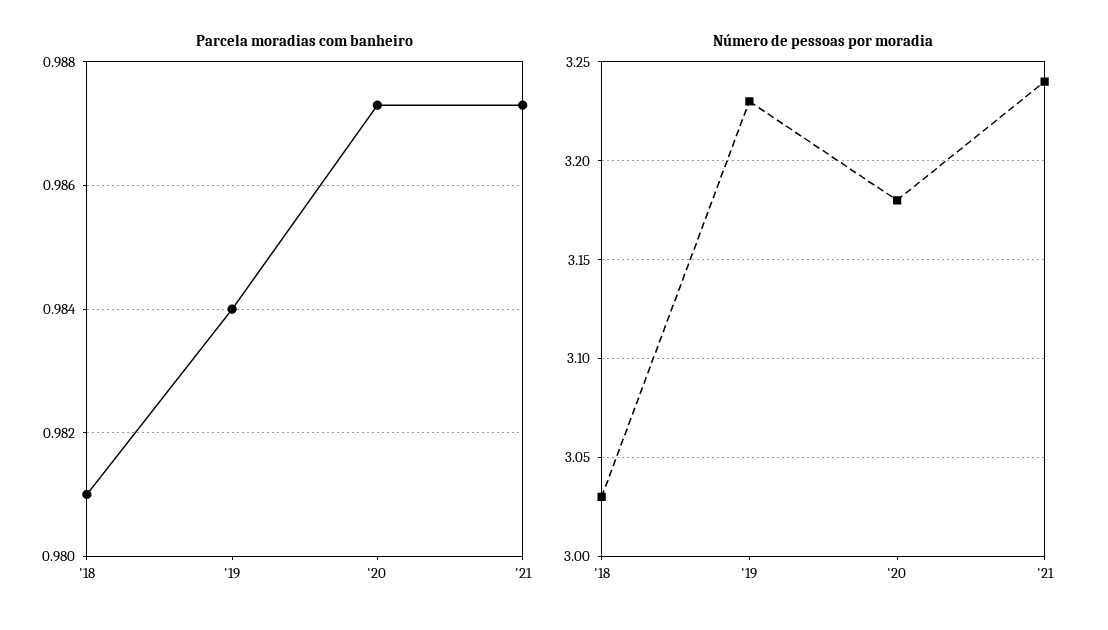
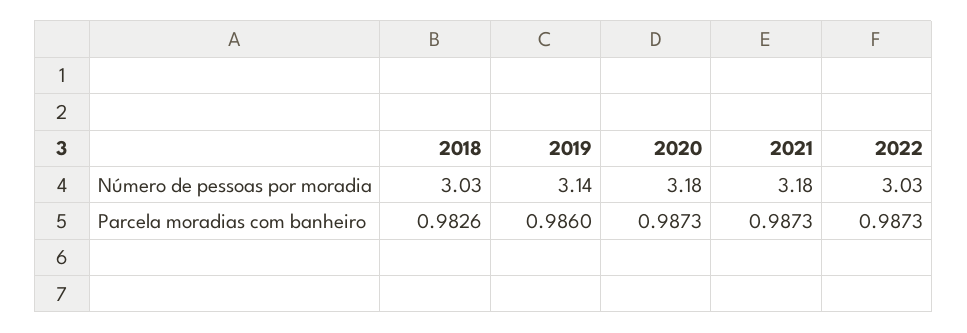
Parcela moradias com banheiro, '18: 0.981 -> 0.9826
Parcela moradias com banheiro, '19: 0.984 -> 0.986
Número de pessoas por moradia, '19: 3.23 -> 3.14
Número de pessoas por moradia, '21: 3.24 -> 3.18
Número de pessoas por moradia, 2022: none -> 3.03
Parcela moradias com banheiro, 2022: none -> 0.9873

